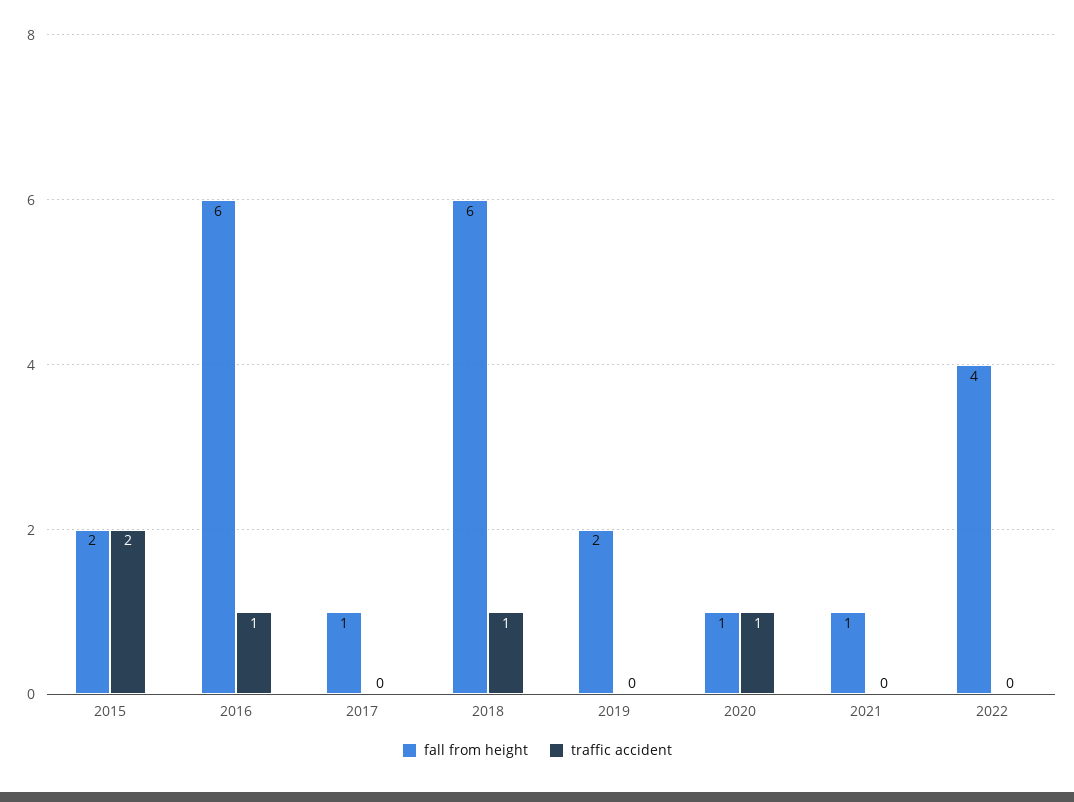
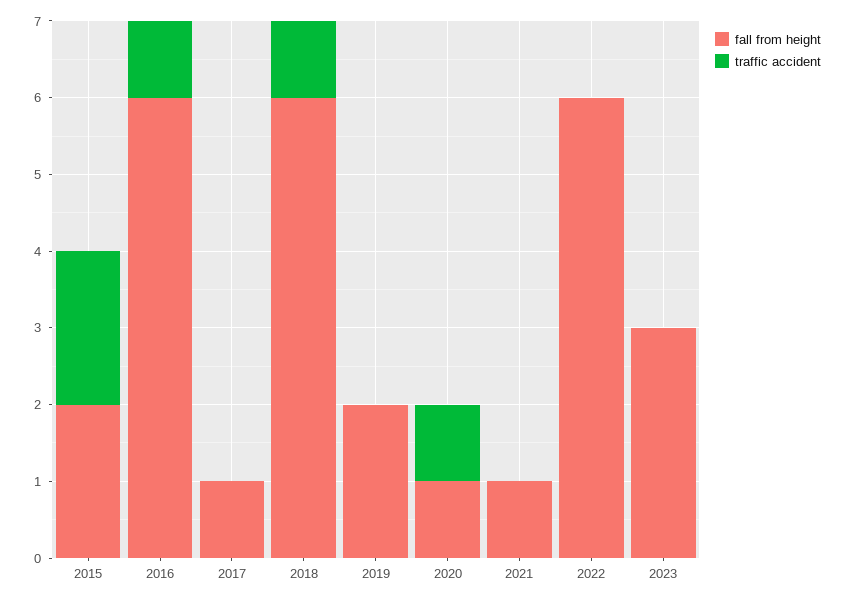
fall from height, 2022: 4 -> 6
fall from height, 2023: none -> 3
traffic accident, 2023: none -> 0

